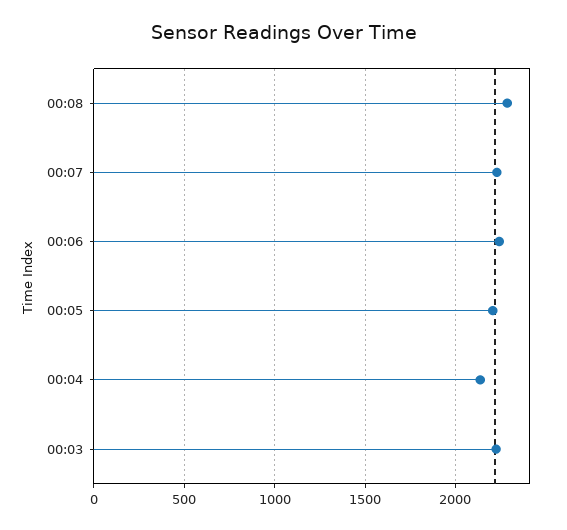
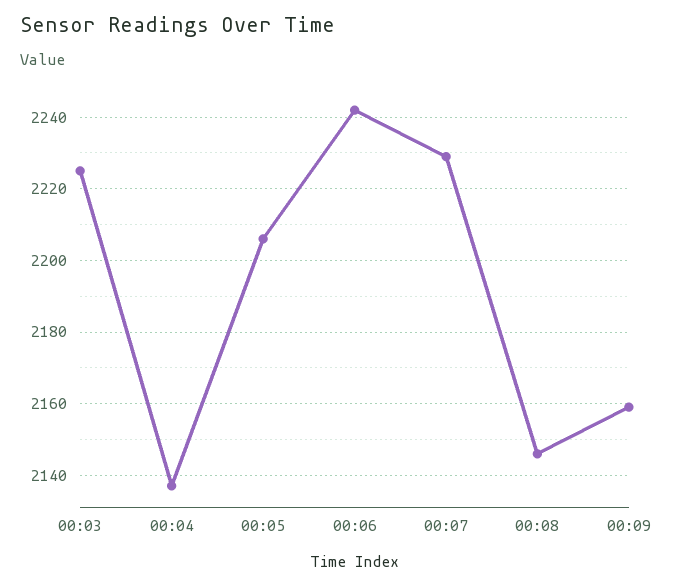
00:08: 2300 -> 2145
00:09: none -> 2160

